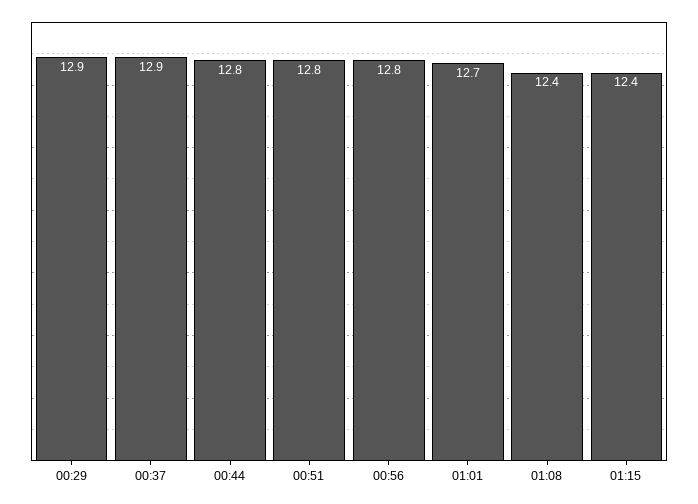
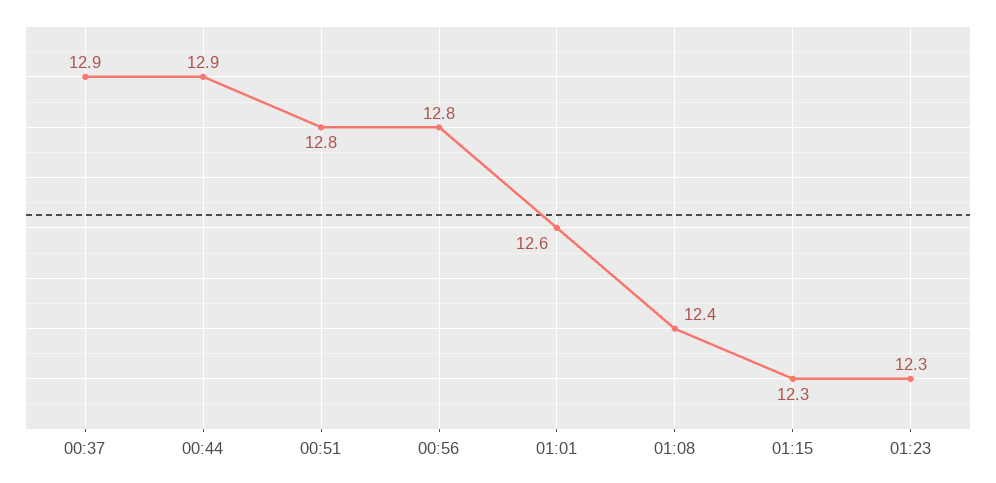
00:29: 12.9 -> none
00:44: 12.8 -> 12.9
01:01: 12.7 -> 12.6
01:15: 12.4 -> 12.3
01:23: none -> 12.3

